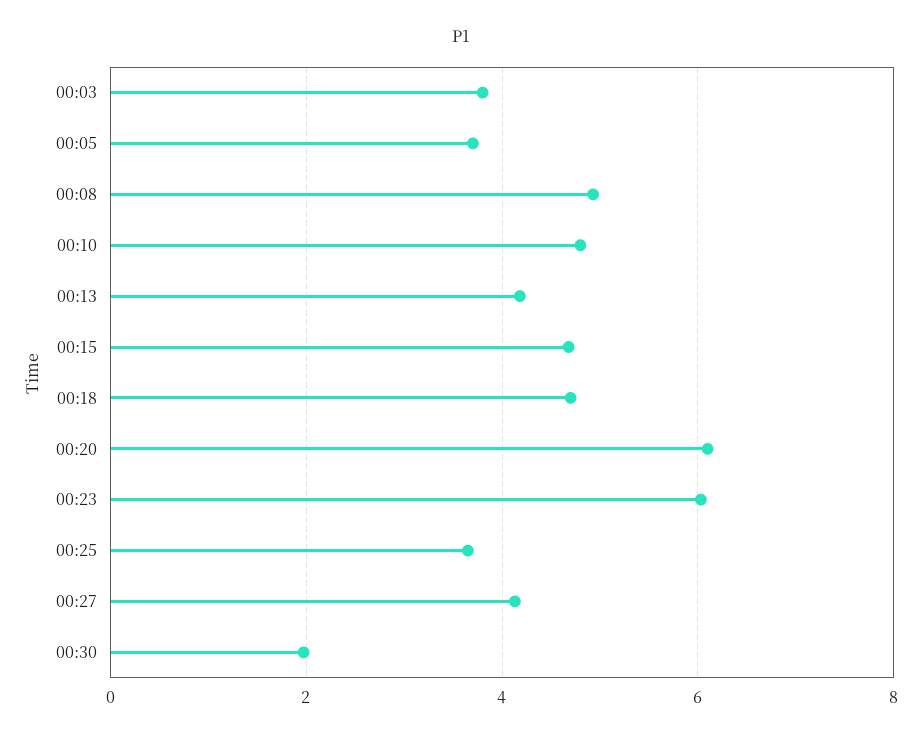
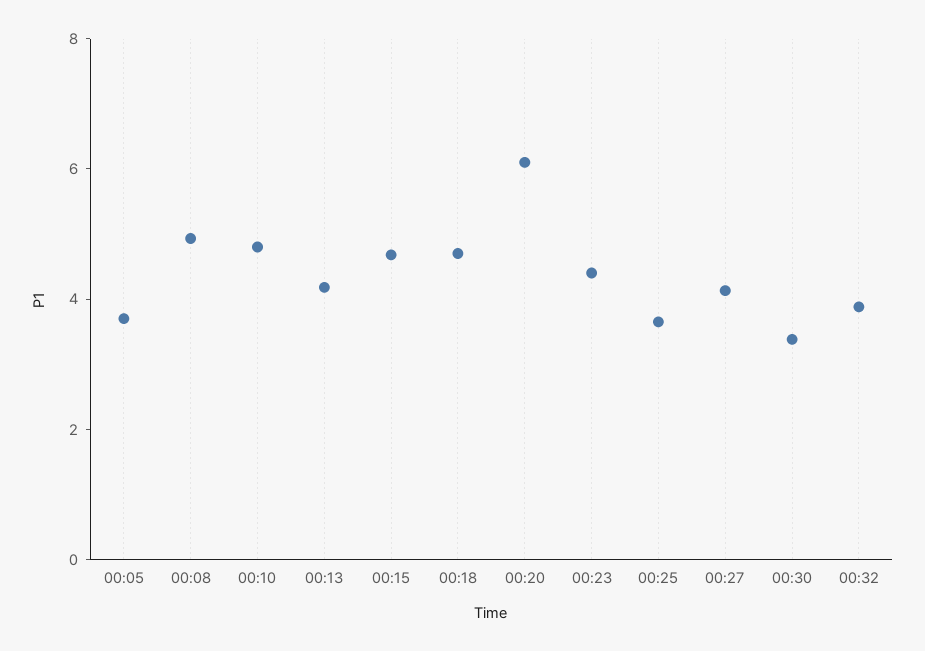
00:03: 3.8 -> none
00:23: 6 -> 4.5
00:30: 2 -> 3.5
00:32: none -> 4

